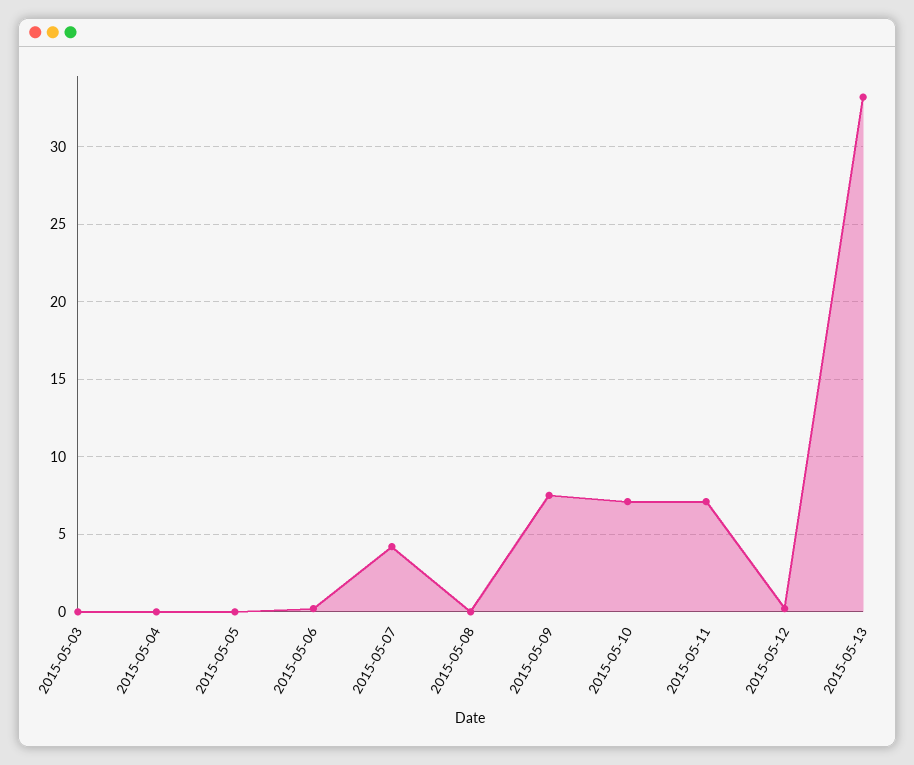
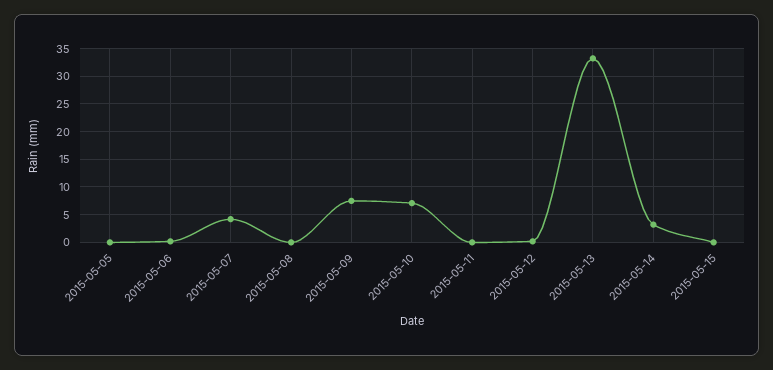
2015-05-03: 0 -> none
2015-05-04: 0 -> none
2015-05-11: 7 -> 0
2015-05-14: none -> 2.5
2015-05-15: none -> 0

